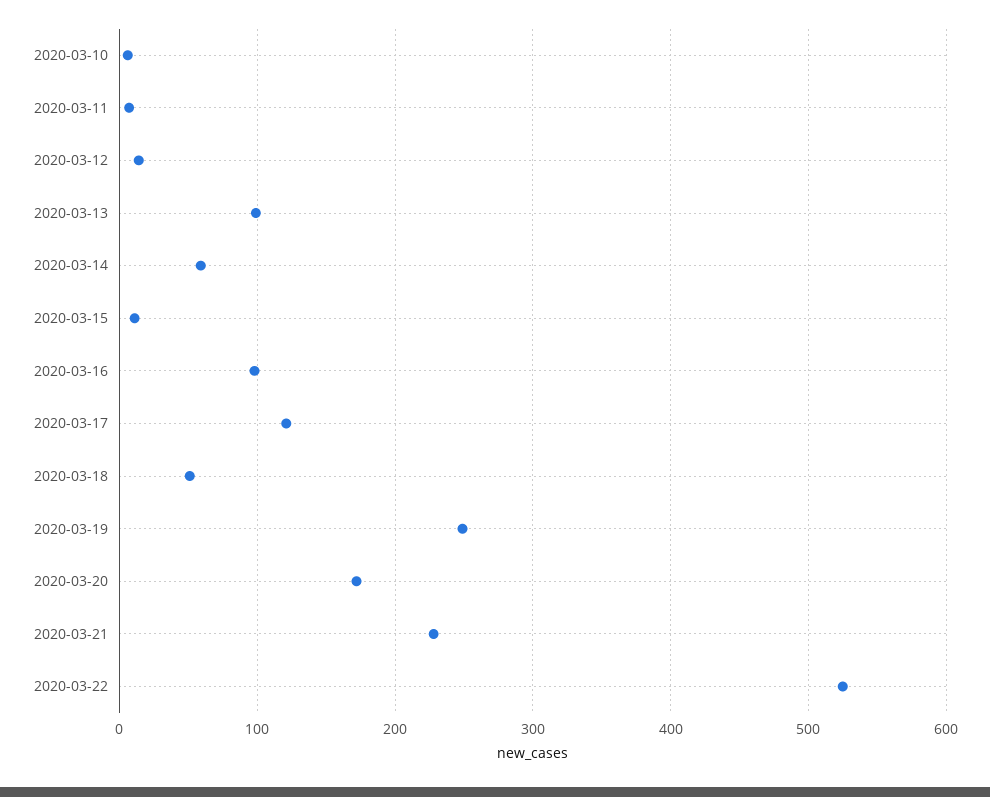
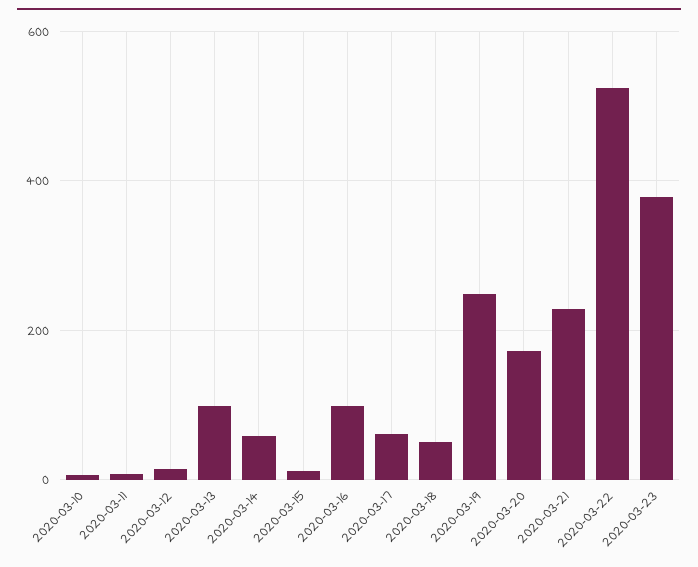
2020-03-17: 120 -> 60
2020-03-23: none -> 380

